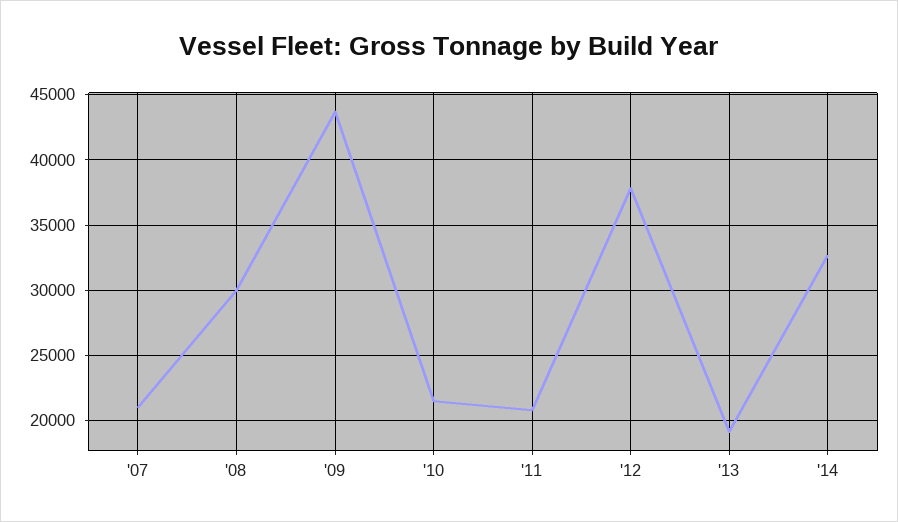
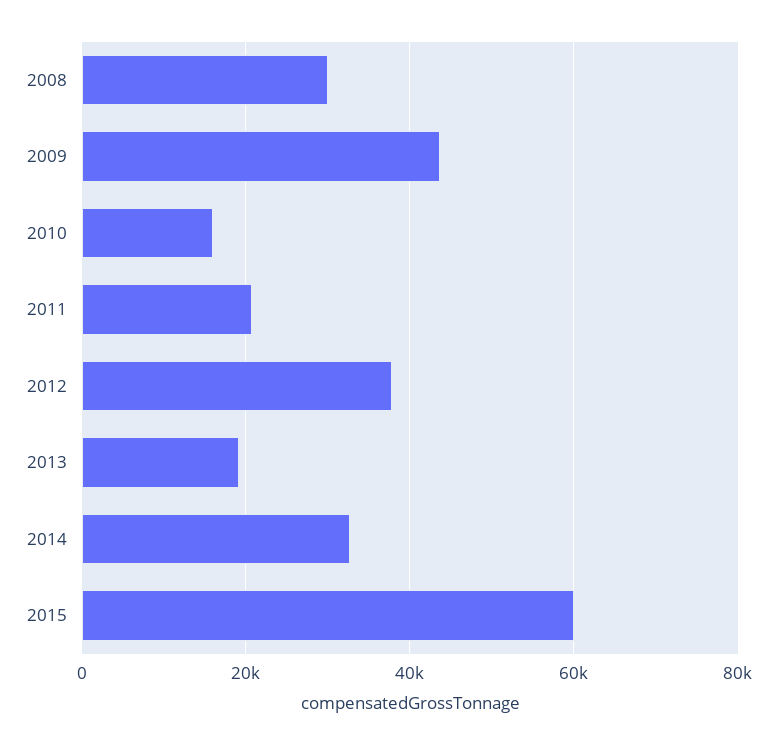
'07: 21000 -> none
'10: 21500 -> 16000
2015: none -> 60000

